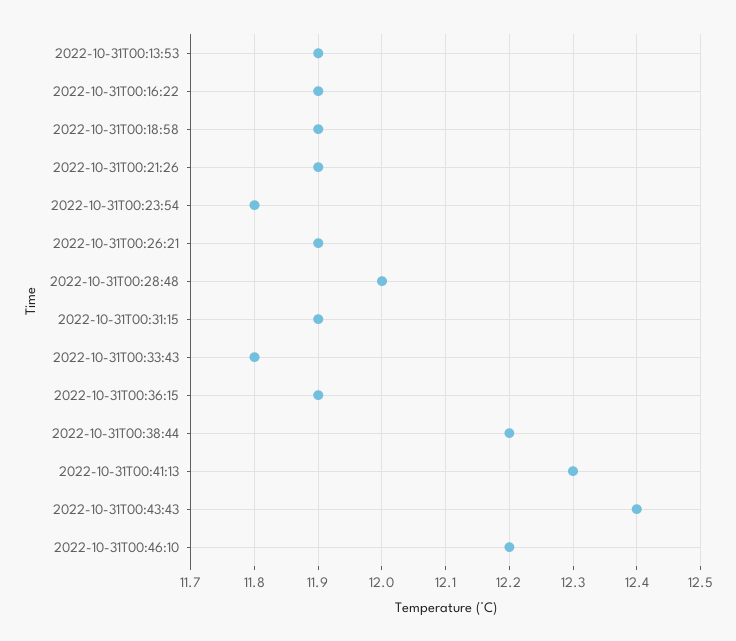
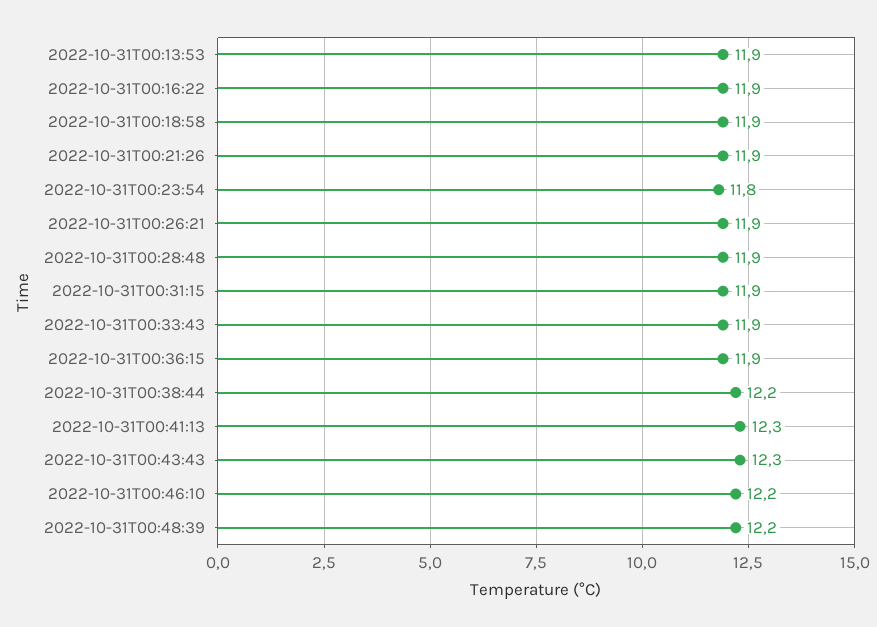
2022-10-31T00:28:48: 12 -> 11.9
2022-10-31T00:33:43: 11.8 -> 11.9
2022-10-31T00:43:43: 12.4 -> 12.3
2022-10-31T00:48:39: none -> 12.2

